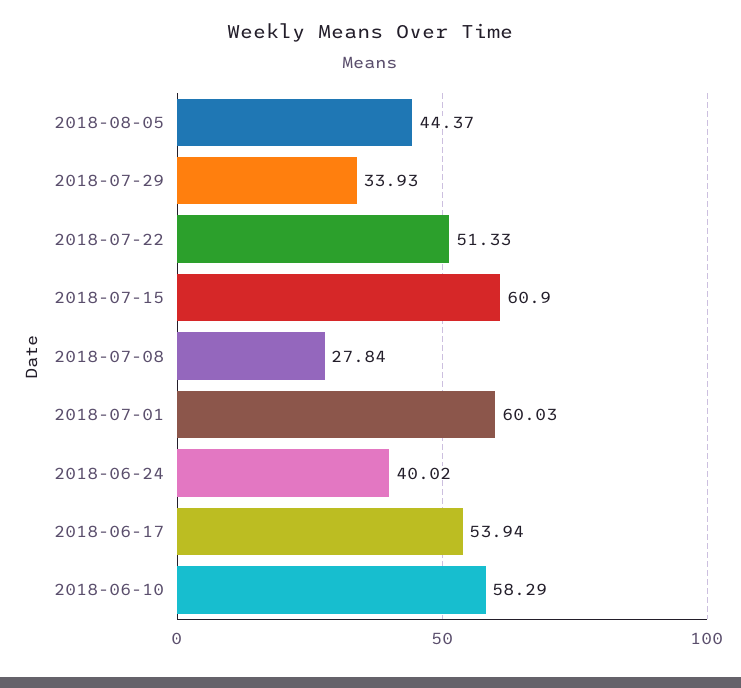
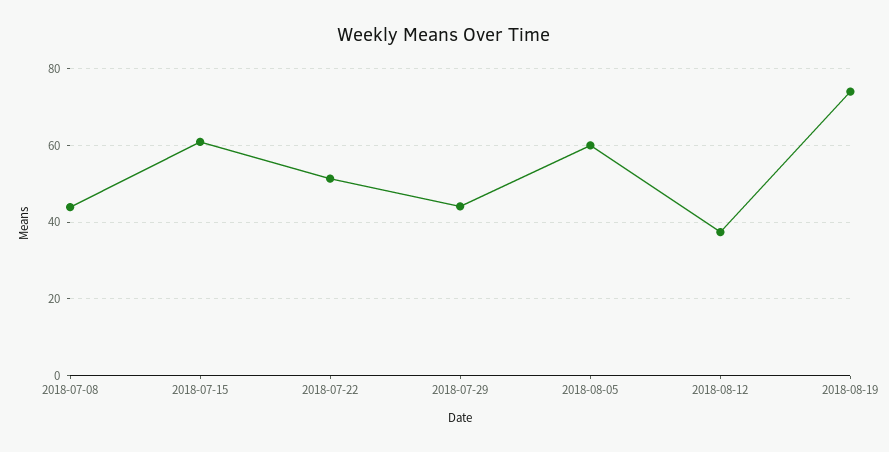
2018-08-05: 44.37 -> 60
2018-07-29: 33.93 -> 44
2018-07-08: 27.84 -> 44
2018-07-01: 60.03 -> none
2018-06-24: 40.02 -> none
2018-06-17: 53.94 -> none
2018-06-10: 58.29 -> none
2018-08-12: none -> 38
2018-08-19: none -> 74

